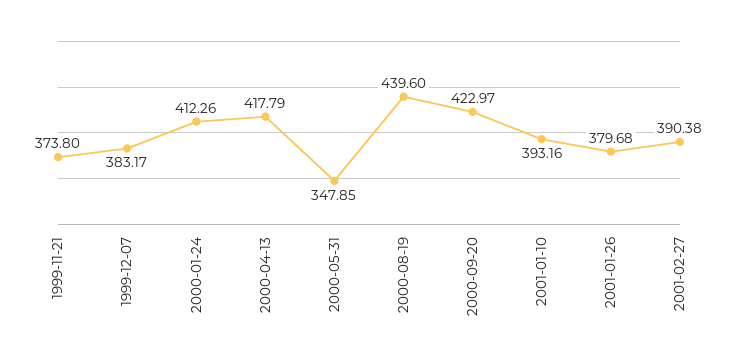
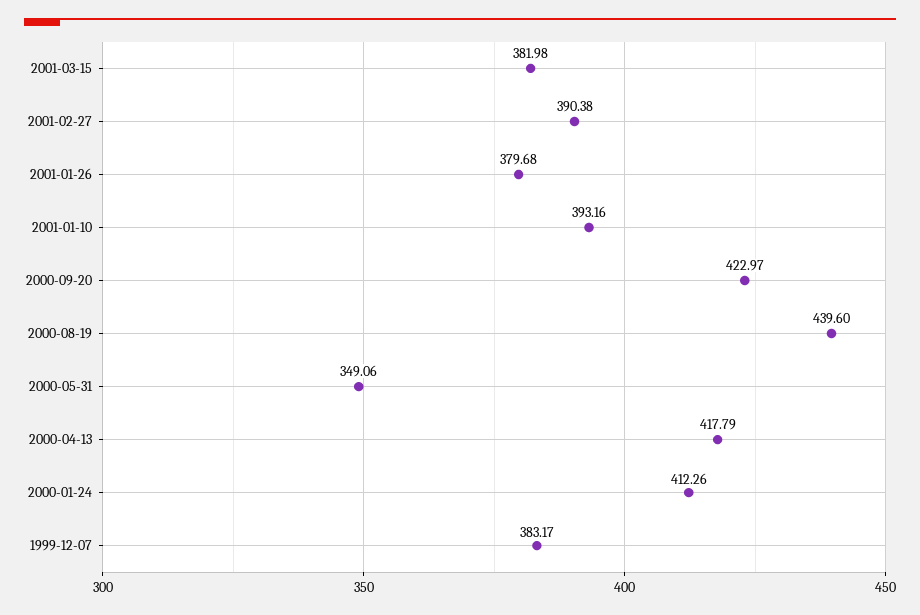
1999-11-21: 373.8 -> none
2000-05-31: 347.85 -> 349.06
2001-03-15: none -> 381.98

